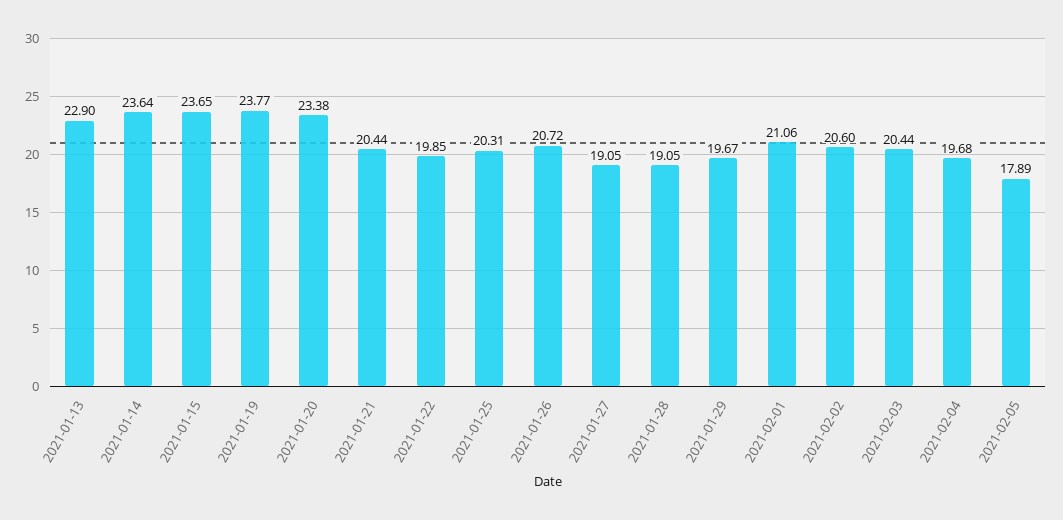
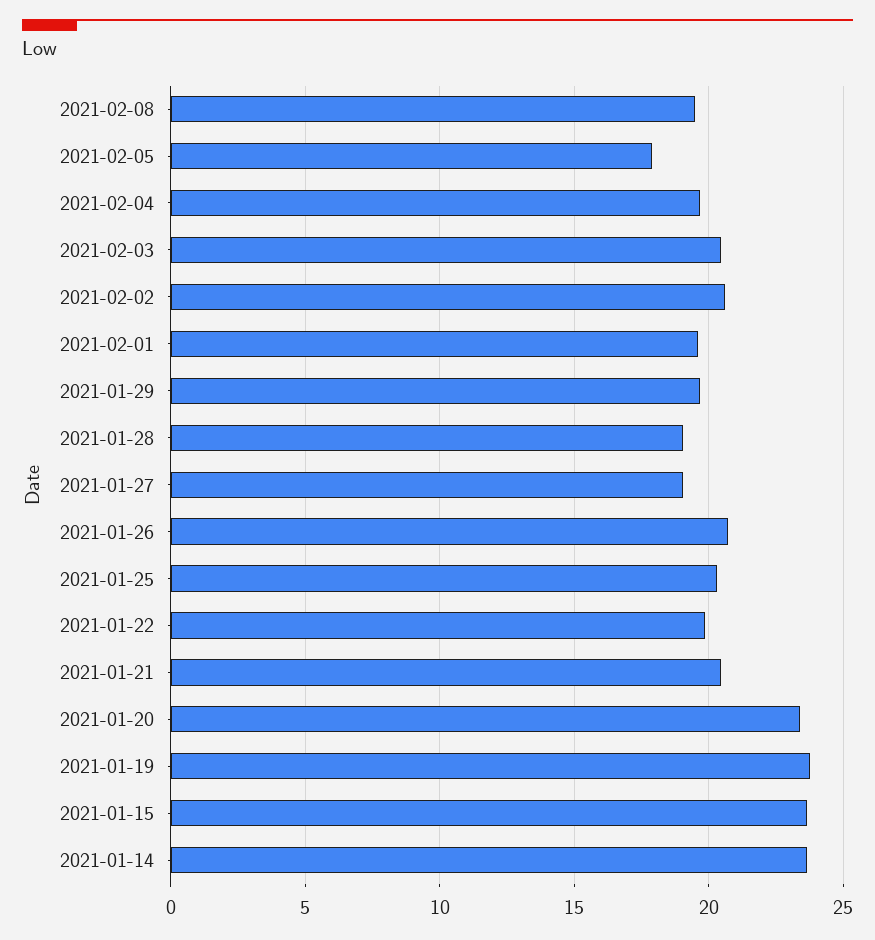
2021-01-13: 22.9 -> none
2021-02-01: 21.06 -> 19.5
2021-02-08: none -> 19.5

